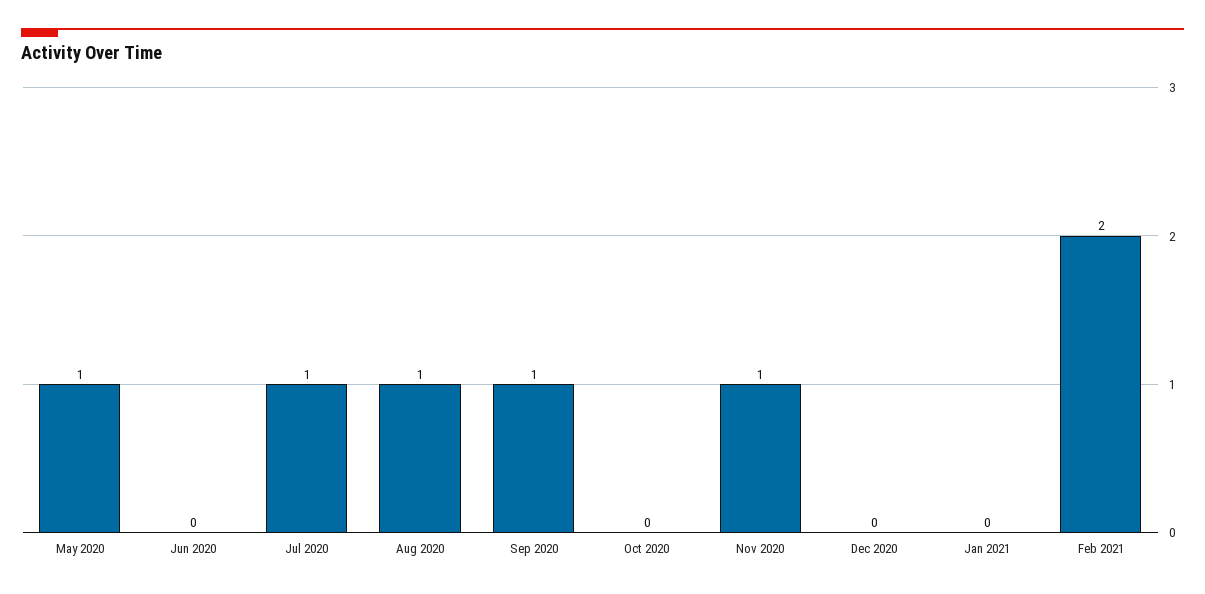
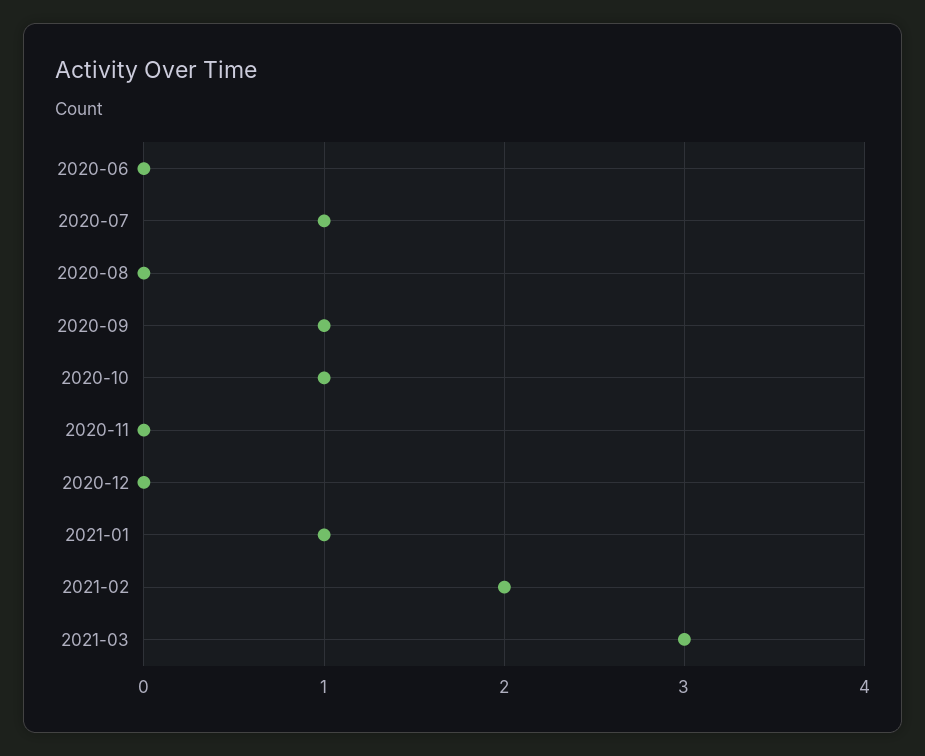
May 2020: 1 -> none
Aug 2020: 1 -> 0
Oct 2020: 0 -> 1
Nov 2020: 1 -> 0
Jan 2021: 0 -> 1
2021-03: none -> 3

